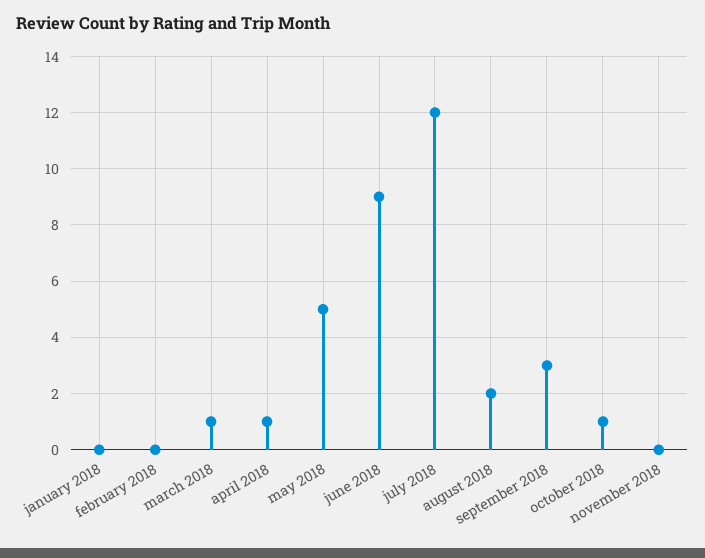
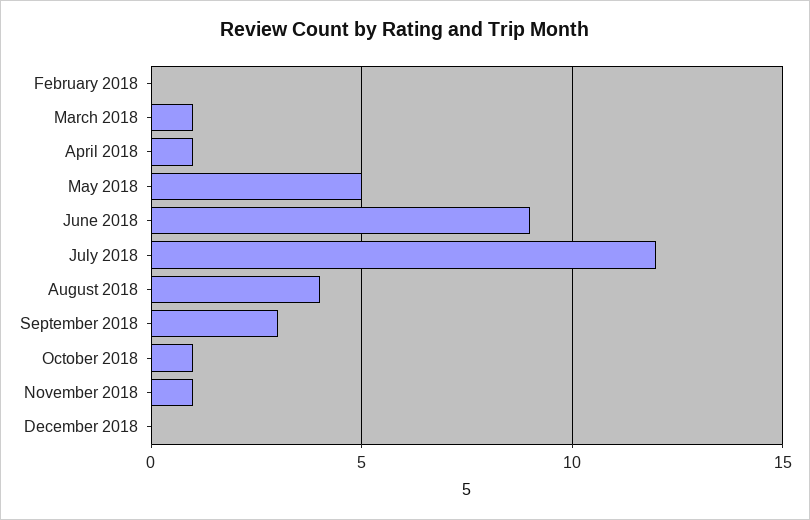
january 2018: 0 -> none
august 2018: 2 -> 4
november 2018: 0 -> 1
December 2018: none -> 0

